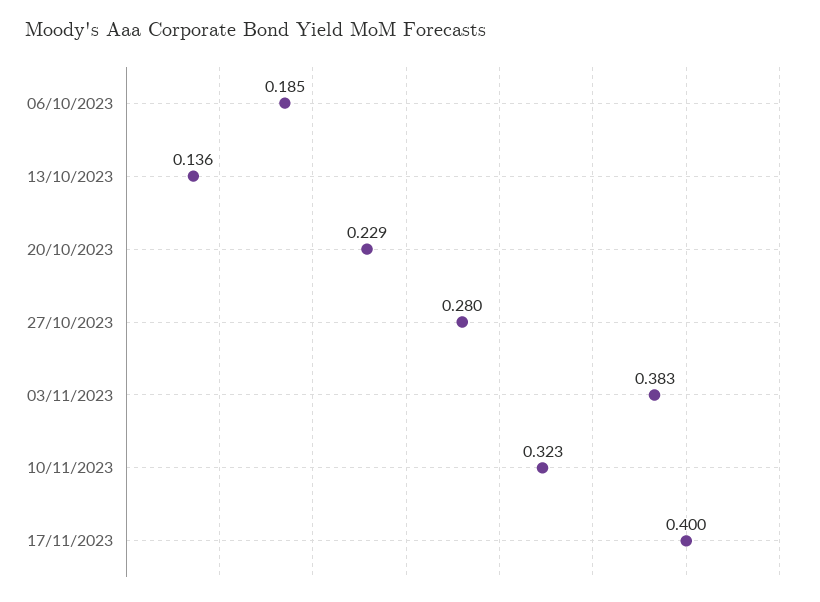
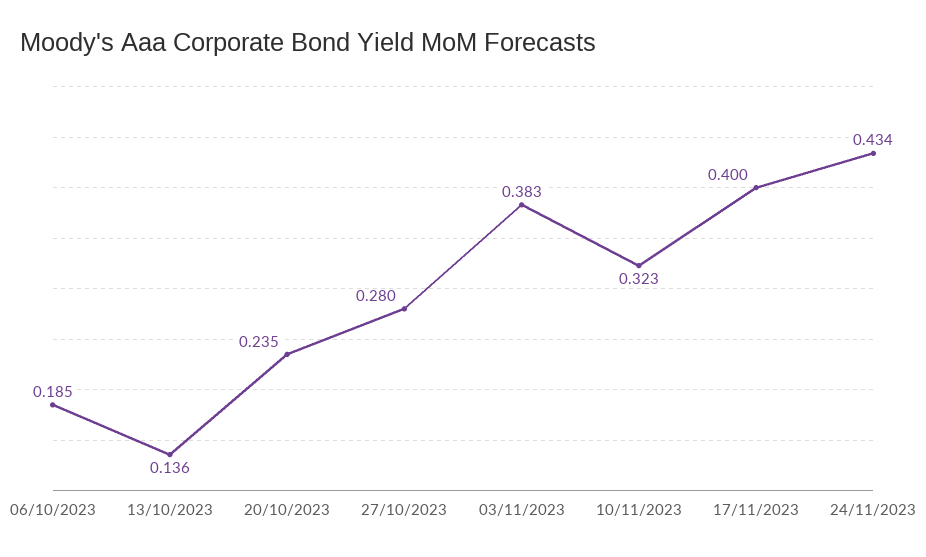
20/10/2023: 0.229 -> 0.235
24/11/2023: none -> 0.434

